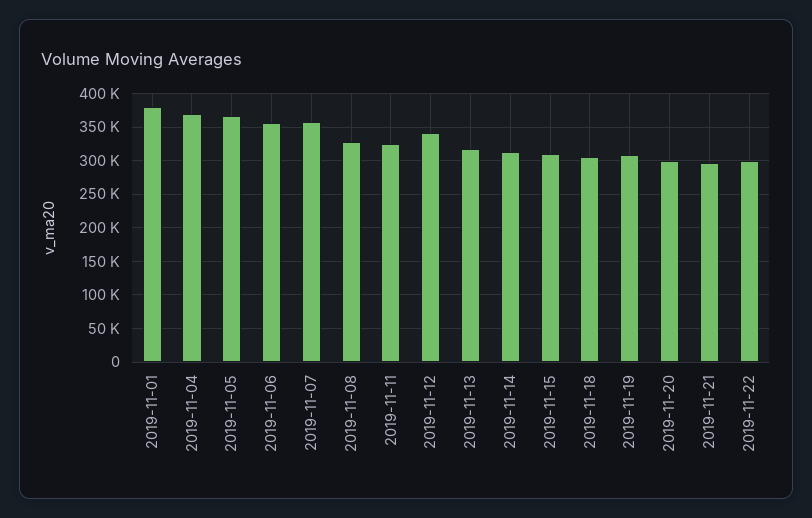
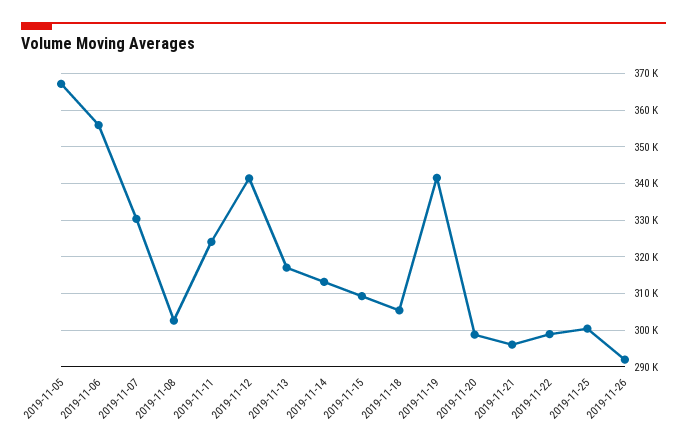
2019-11-01: 380000 -> none
2019-11-04: 370000 -> none
2019-11-07: 360000 -> 330000
2019-11-08: 330000 -> 302000
2019-11-19: 310000 -> 342000
2019-11-25: none -> 300000
2019-11-26: none -> 292000

